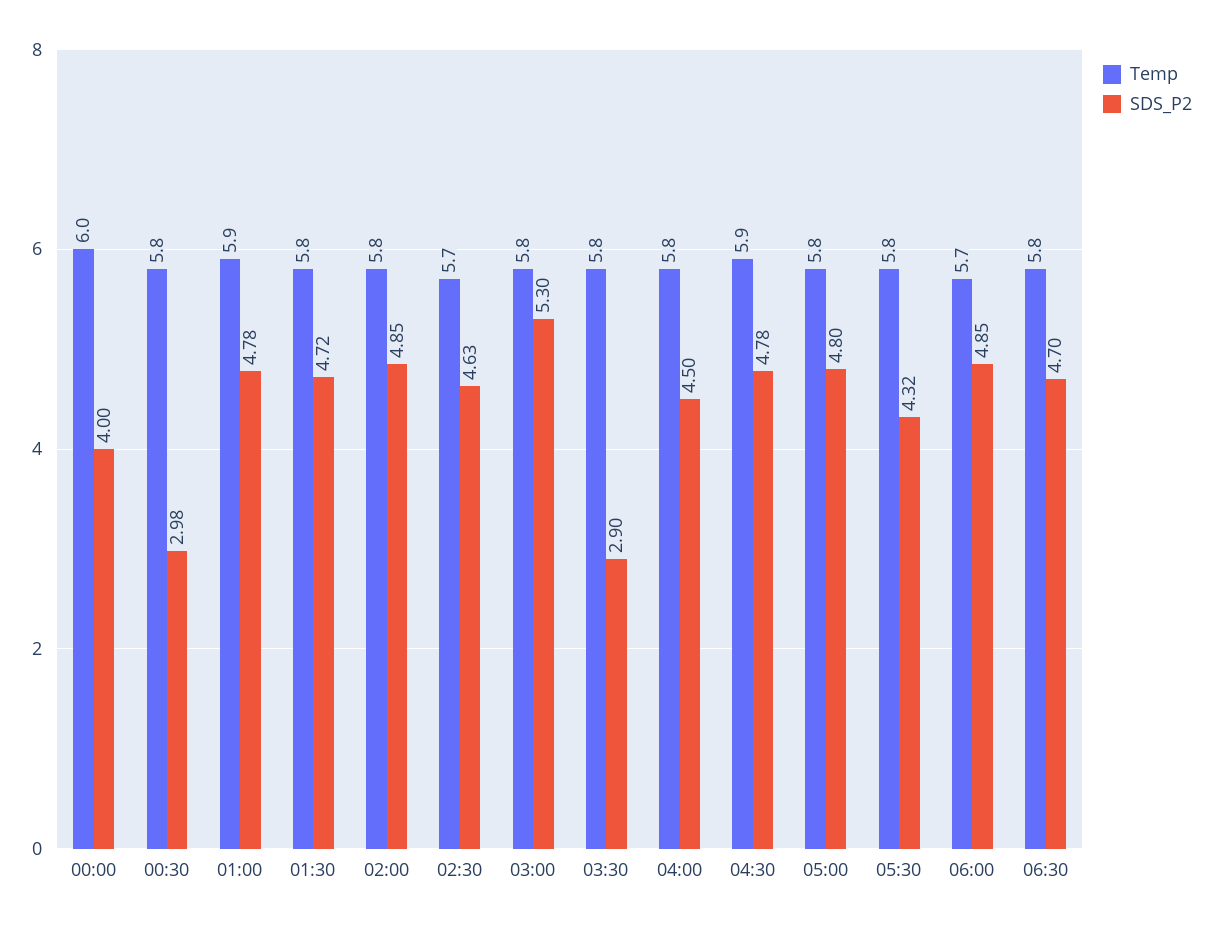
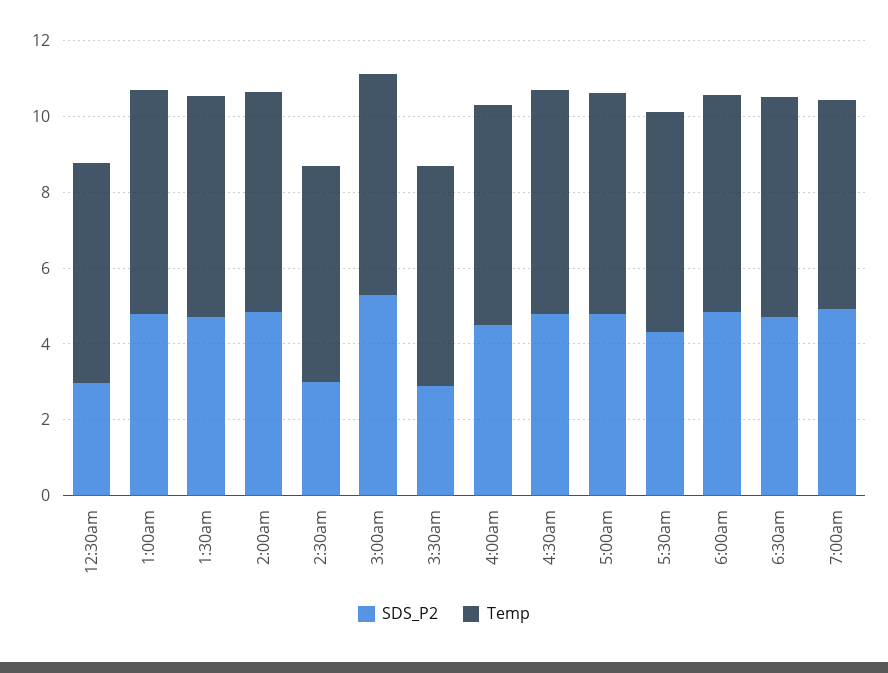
Temp, 00:00: 6 -> none
SDS_P2, 00:00: 4 -> none
SDS_P2, 02:30: 4.63 -> 3
SDS_P2, 7:00am: none -> 5
Temp, 7:00am: none -> 5.5

